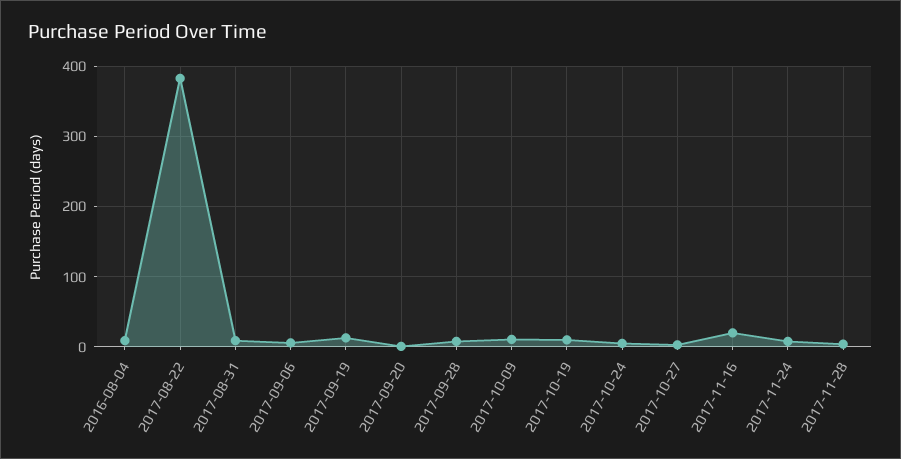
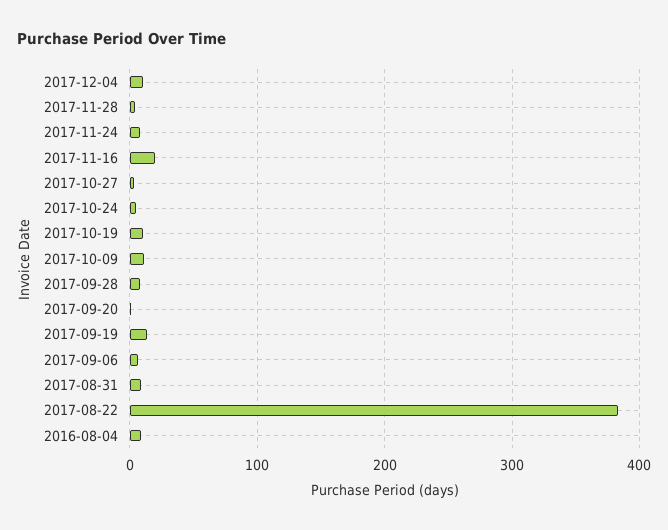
2017-12-04: none -> 10

